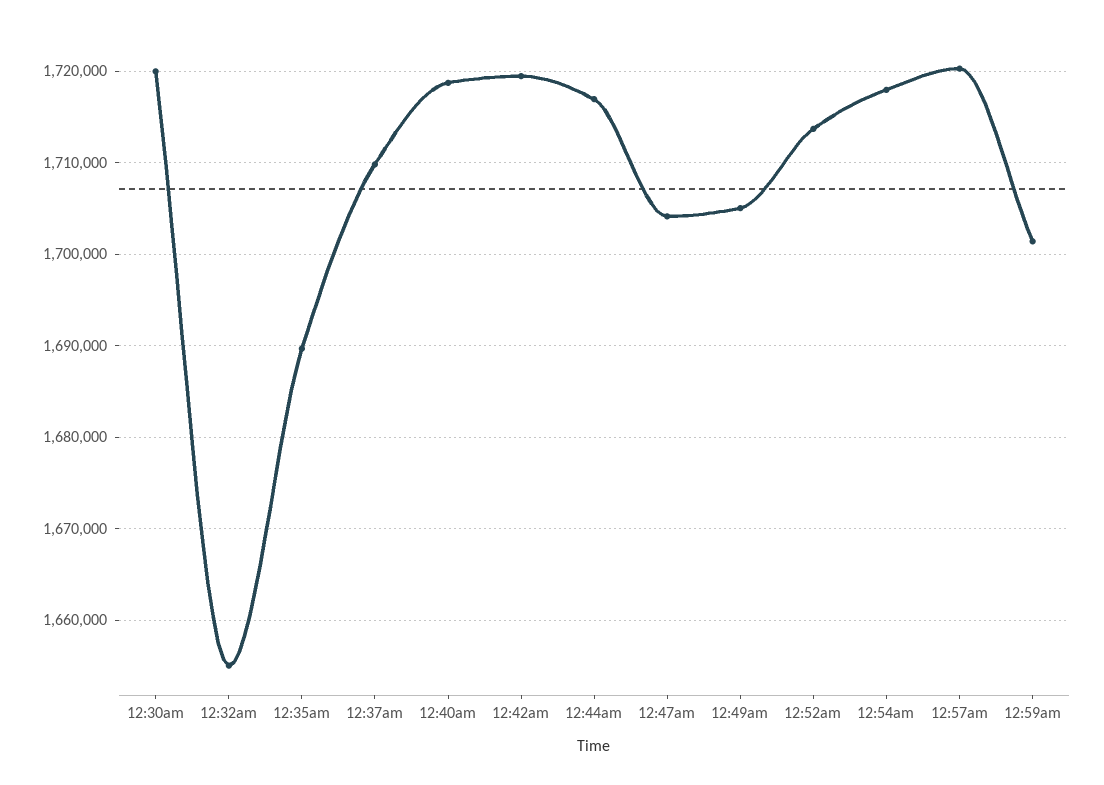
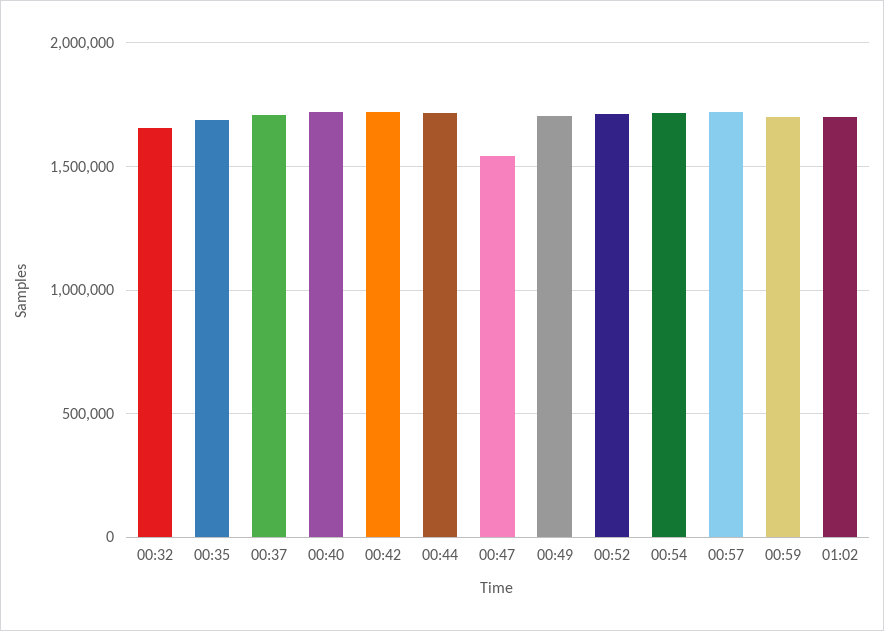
12:30am: 1720000 -> none
12:47am: 1704000 -> 1550000
01:02: none -> 1700000

